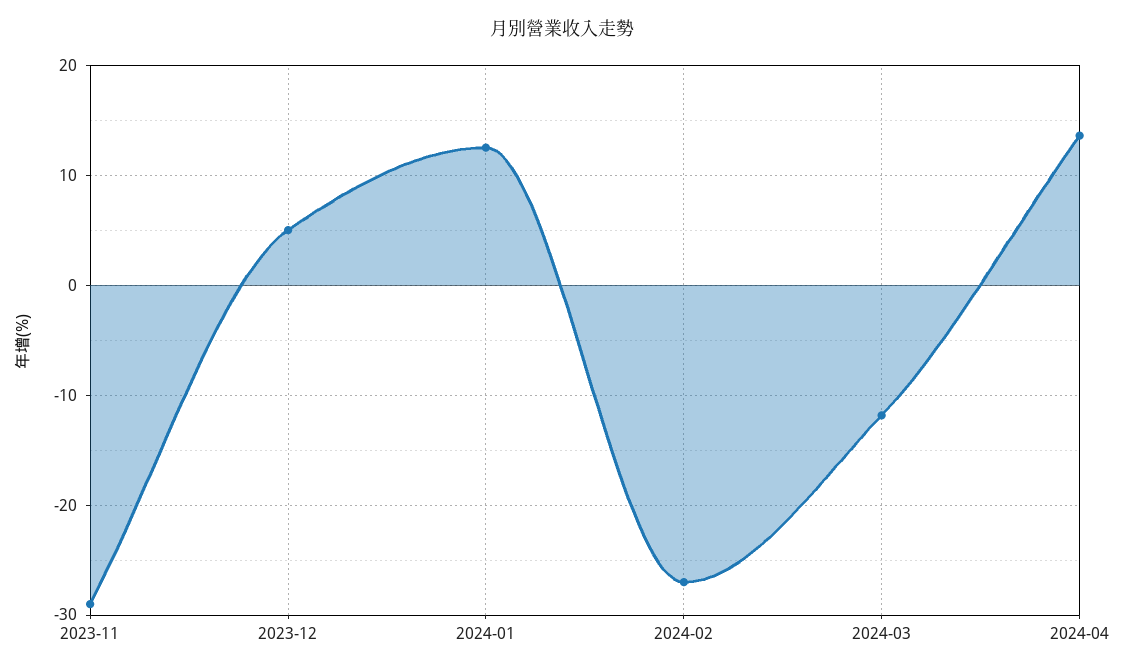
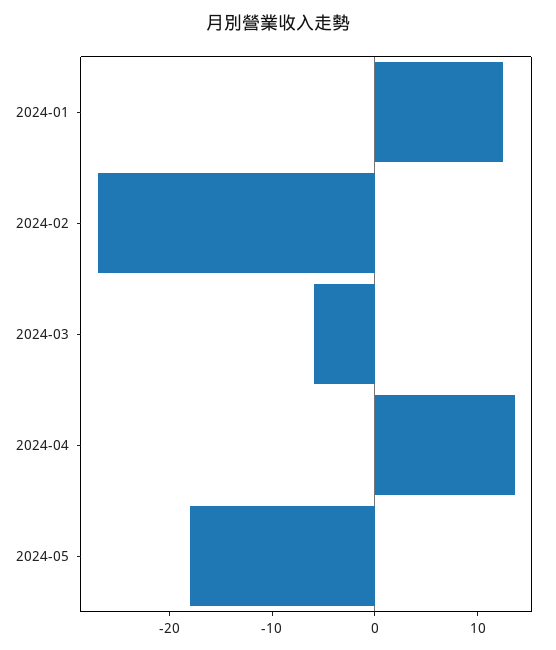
2023-11: -29 -> none
2023-12: 5 -> none
2024-03: -12 -> -6
2024-05: none -> -18

